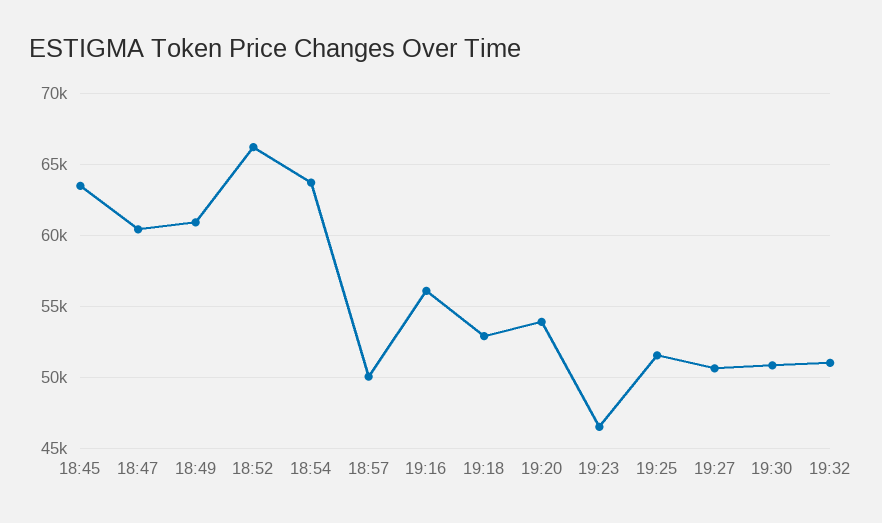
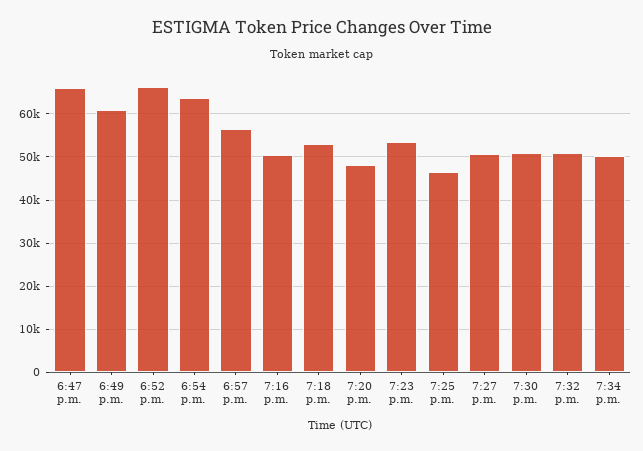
18:45: 63500 -> none
18:47: 60500 -> 66000
18:57: 50000 -> 56000
19:16: 56000 -> 50000
19:20: 54000 -> 48000
19:23: 46500 -> 54000
19:25: 51500 -> 46000
7:34 p.m.: none -> 50000

